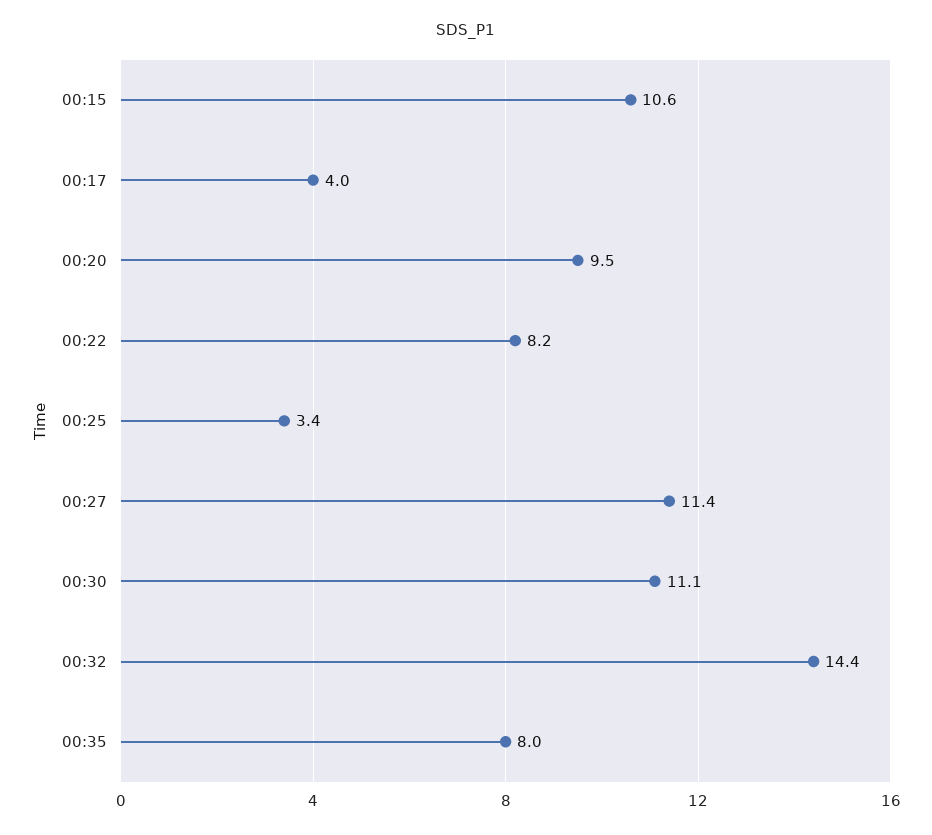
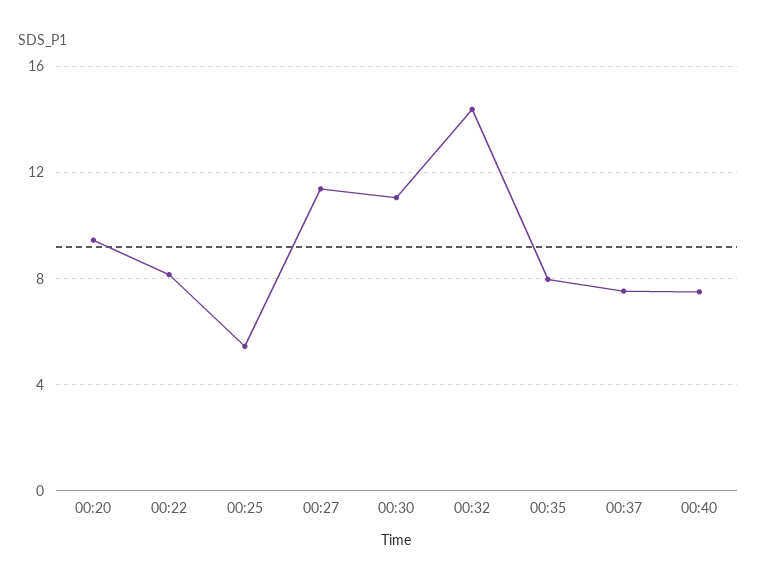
00:15: 10.6 -> none
00:17: 4 -> none
00:25: 3.4 -> 5.5
00:37: none -> 7.5
00:40: none -> 7.5

